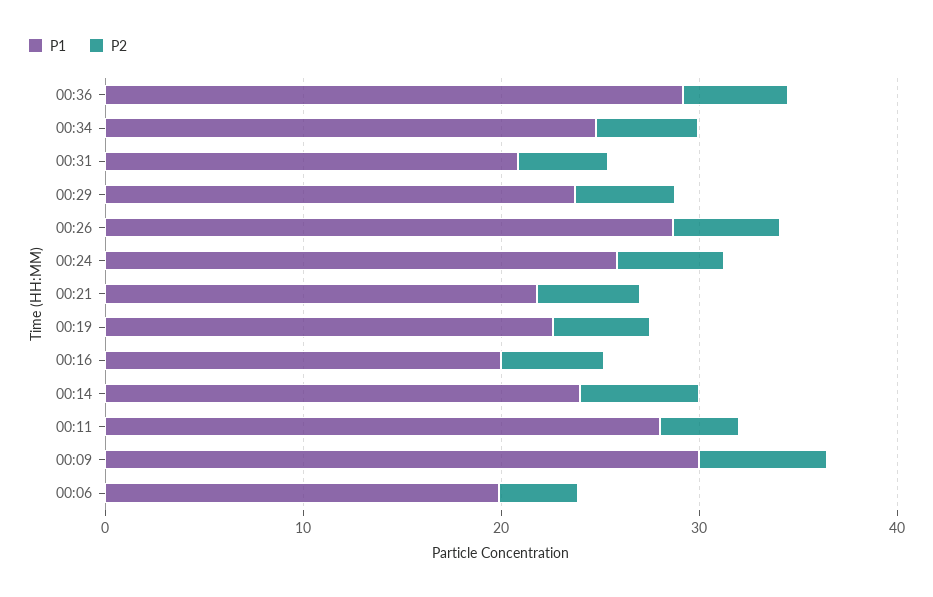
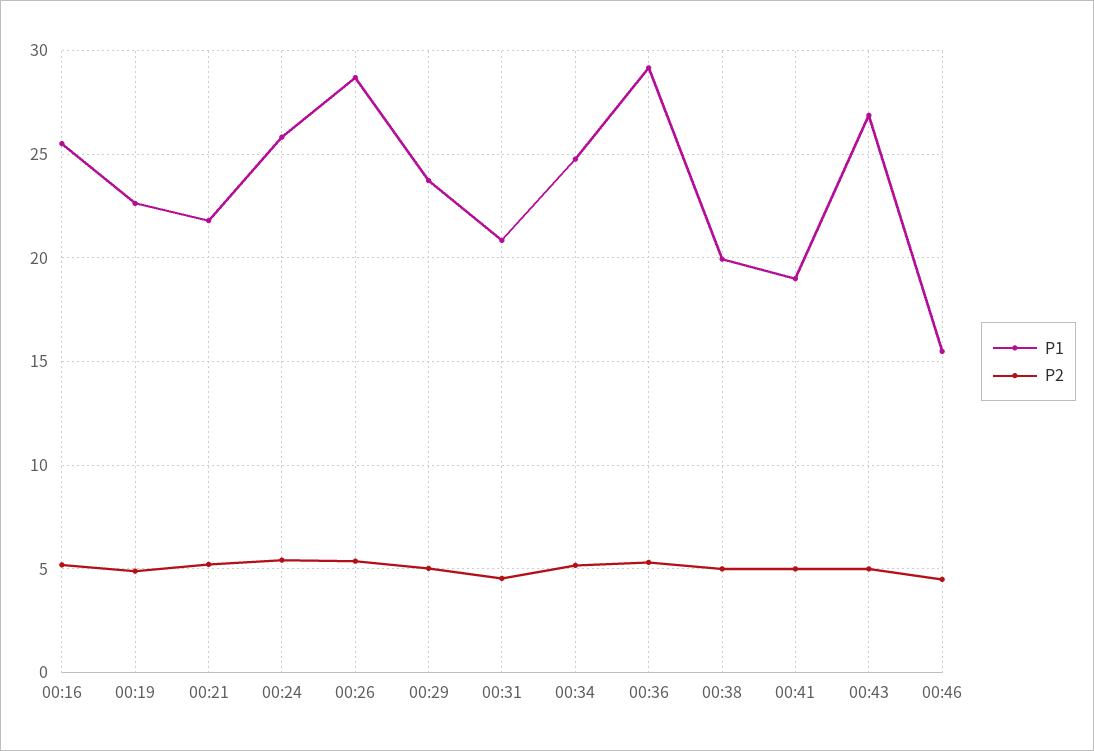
P1, 00:16: 20 -> 25.5
P1, 00:14: 24 -> none
P2, 00:14: 6 -> none
P1, 00:11: 28 -> none
P2, 00:11: 4 -> none
P1, 00:09: 30 -> none
P2, 00:09: 6 -> none
P1, 00:06: 20 -> none
P2, 00:06: 4 -> none
P1, 00:38: none -> 20
P2, 00:38: none -> 5
P1, 00:41: none -> 19
P2, 00:41: none -> 5
P1, 00:43: none -> 27
P2, 00:43: none -> 5
P1, 00:46: none -> 15.5
P2, 00:46: none -> 4.5

